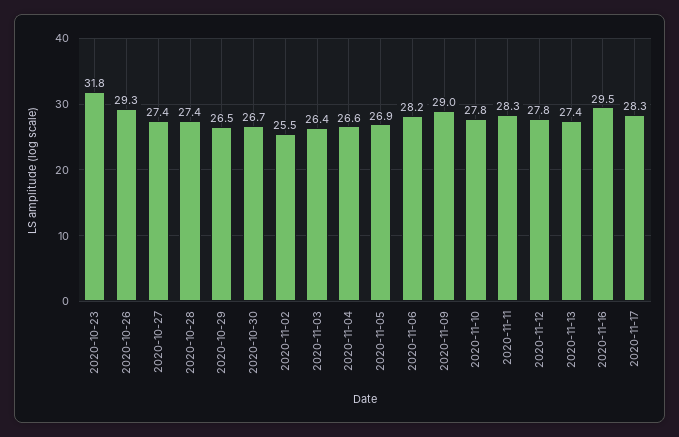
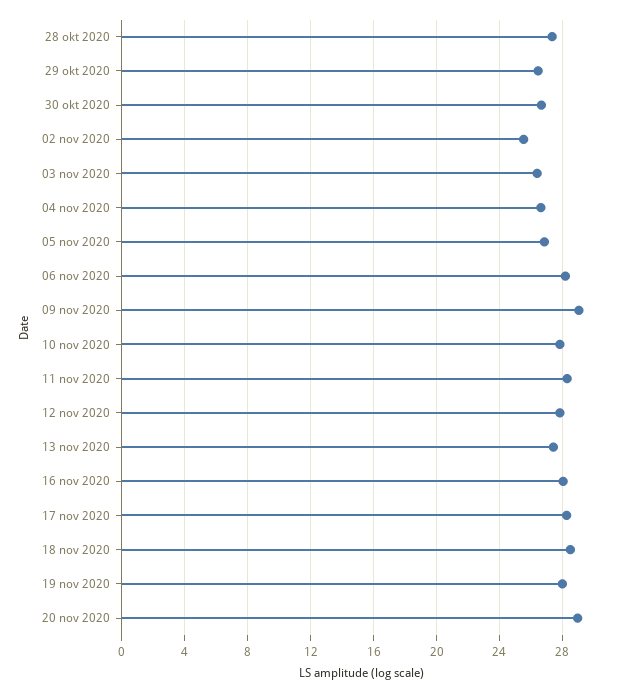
2020-10-23: 31.8 -> none
2020-10-26: 29.3 -> none
2020-10-27: 27.4 -> none
2020-11-16: 29.5 -> 28
18 nov 2020: none -> 28.5
19 nov 2020: none -> 28
20 nov 2020: none -> 29

